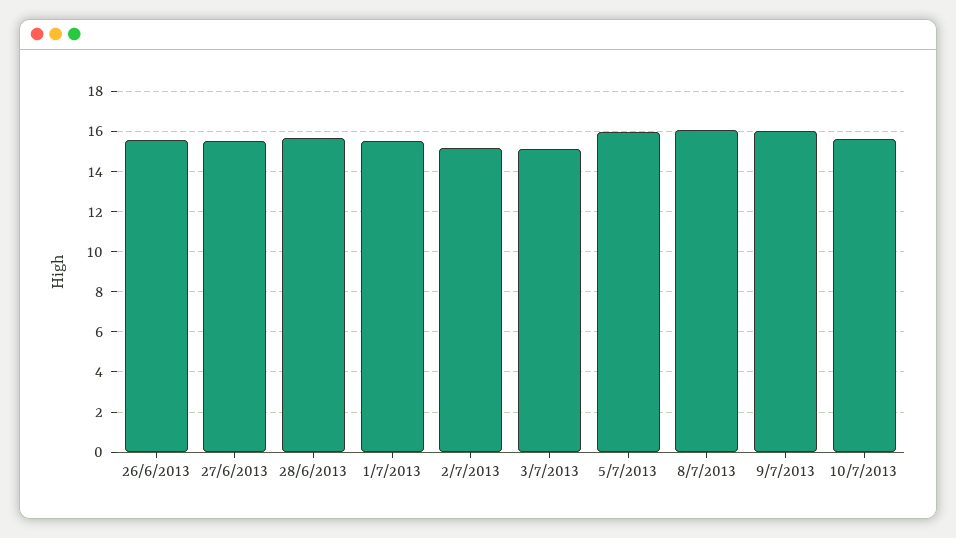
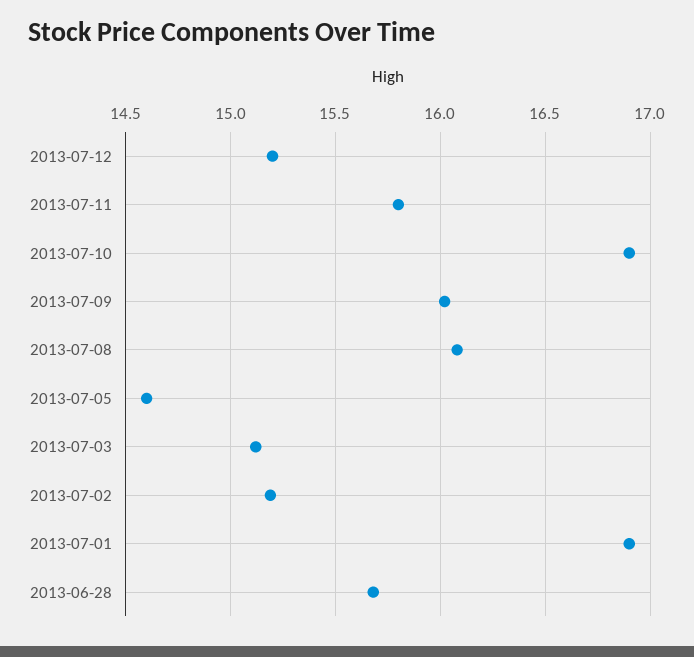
26/6/2013: 15.5 -> none
27/6/2013: 15.5 -> none
1/7/2013: 15.5 -> 16.9
5/7/2013: 16 -> 14.6
10/7/2013: 15.5 -> 16.9
2013-07-12: none -> 15.2
2013-07-11: none -> 15.8

